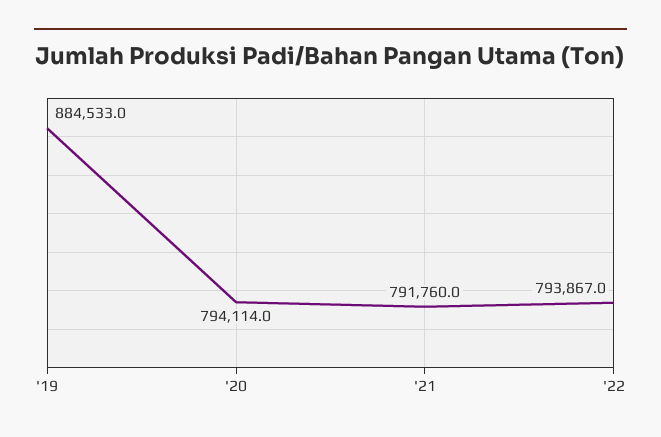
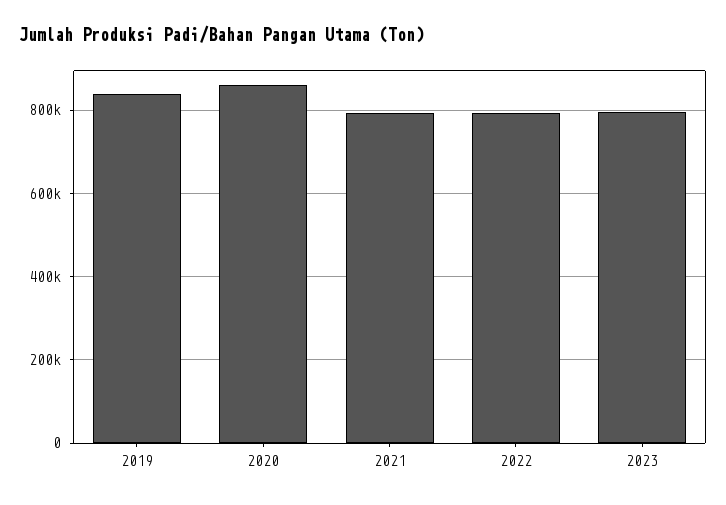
'19: 884533 -> 840000
'20: 794114 -> 860000
2023: none -> 800000

